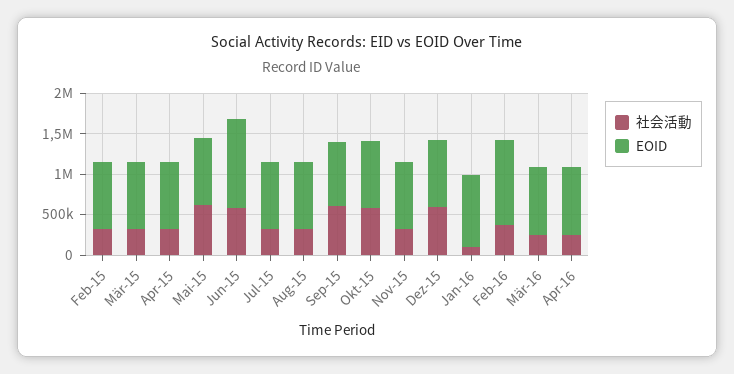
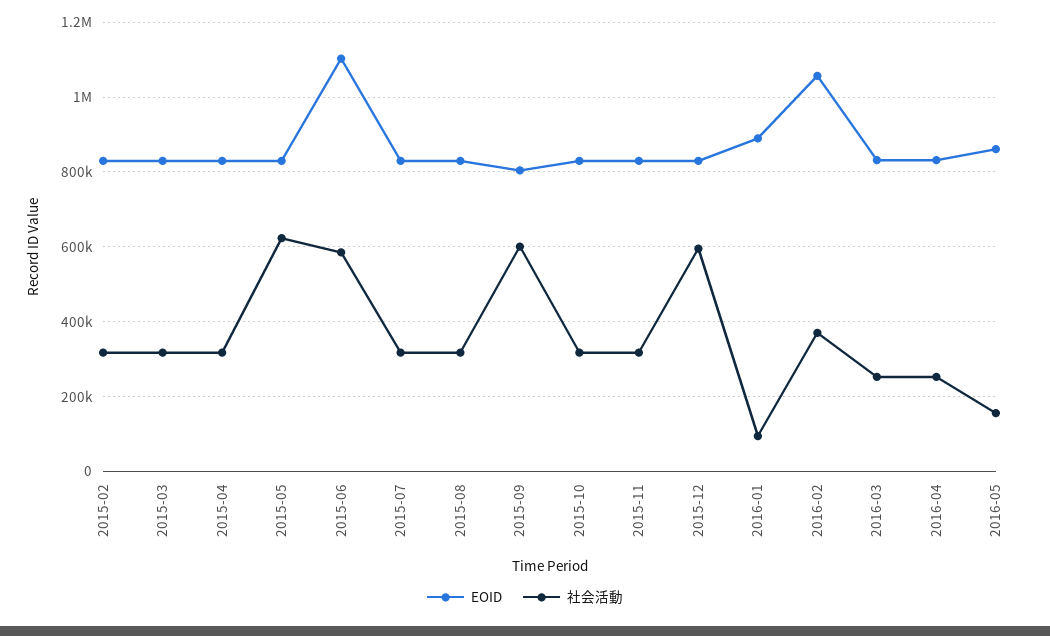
社会活動, Okt-15: 600000 -> 320000
EOID, 2016-05: none -> 860000
社会活動, 2016-05: none -> 160000

